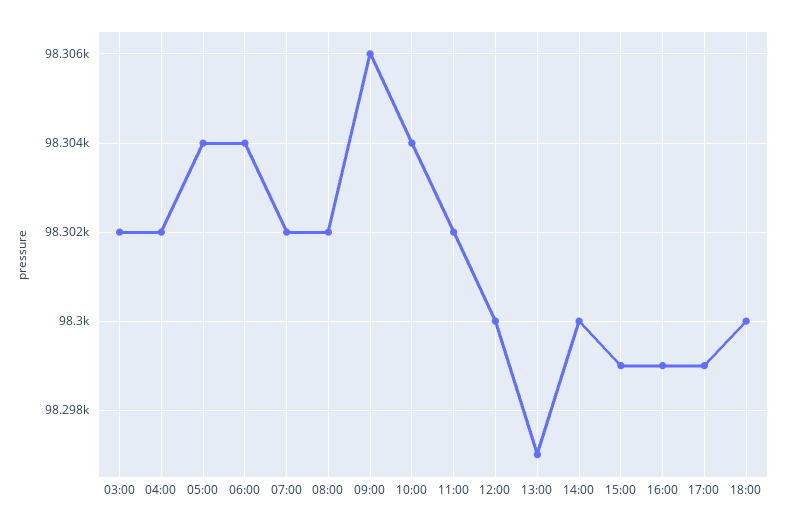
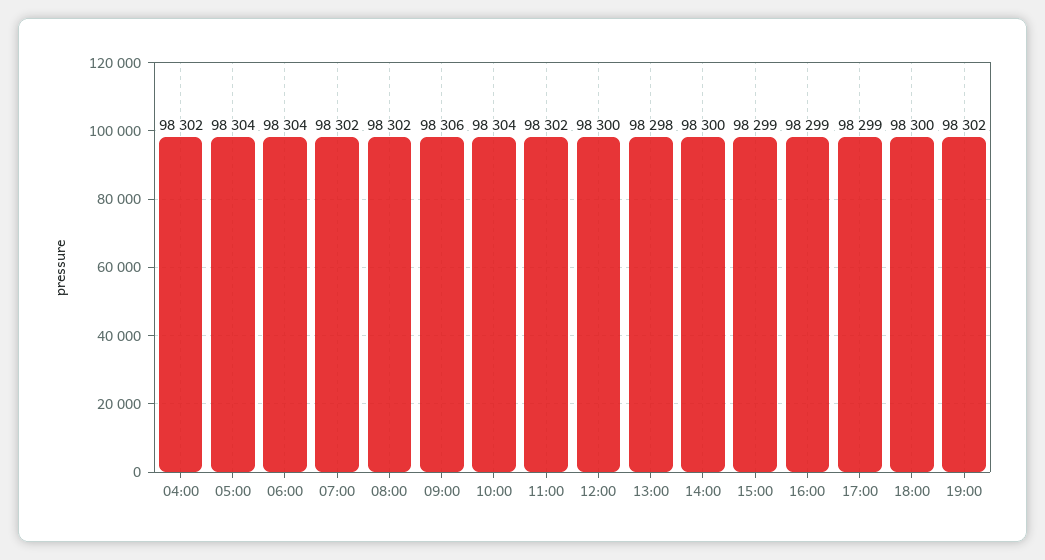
03:00: 98302 -> none
13:00: 98297 -> 98298
19:00: none -> 98302

